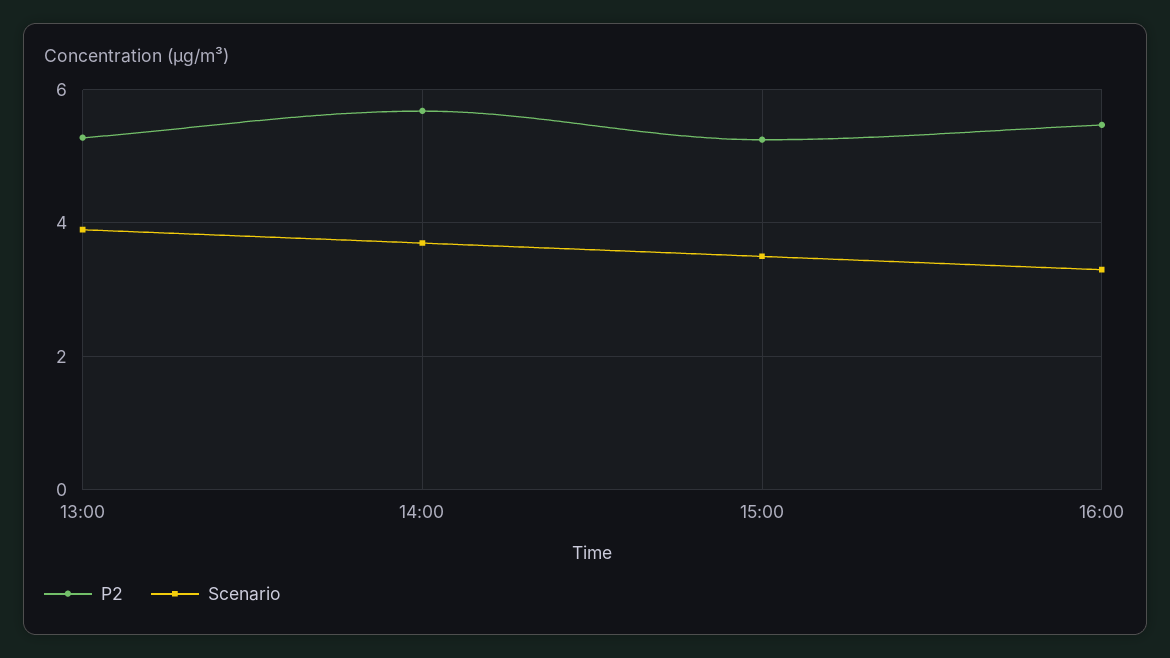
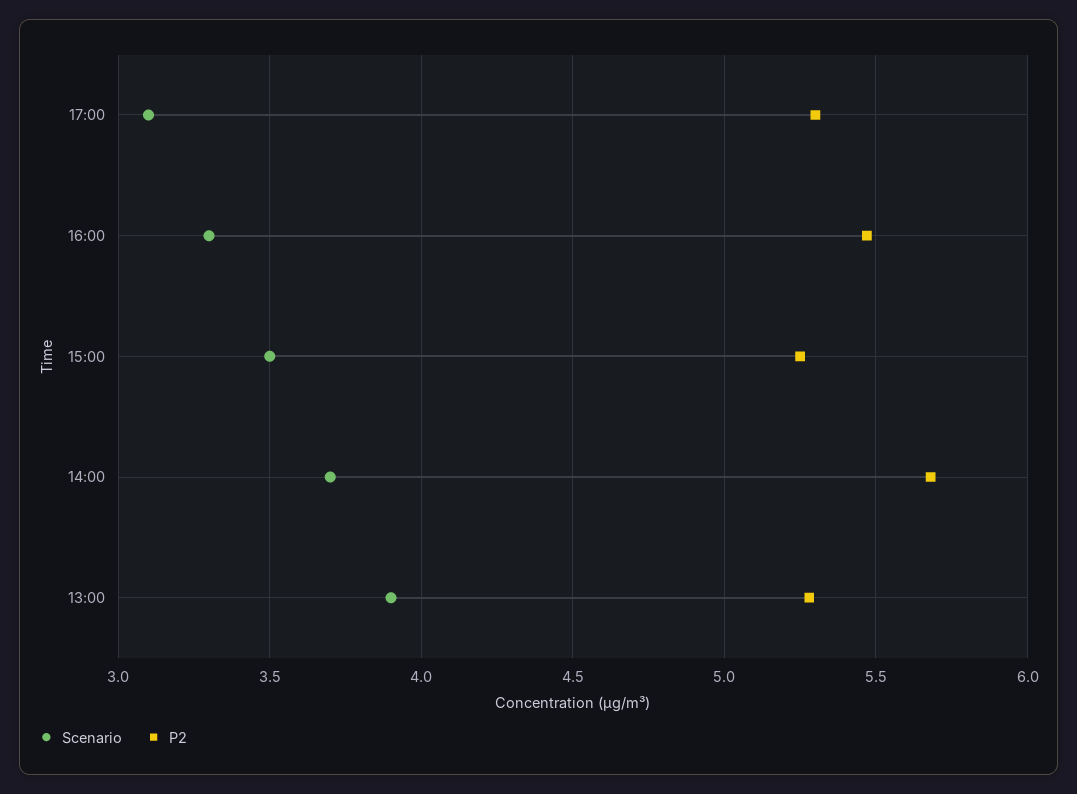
Scenario, 17:00: none -> 3.1
P2, 17:00: none -> 5.3

